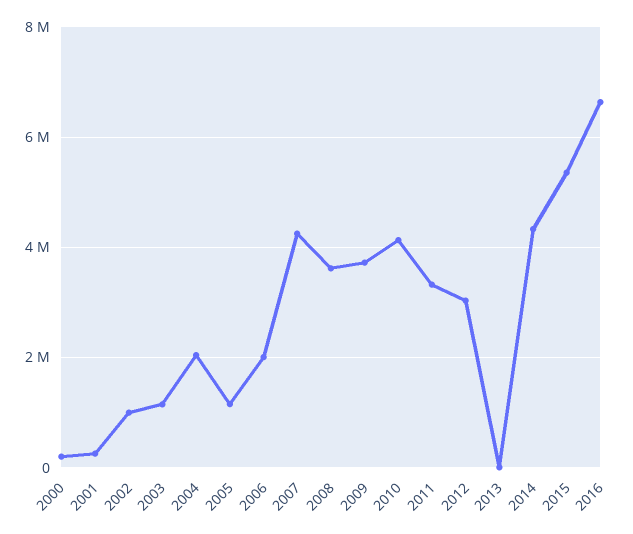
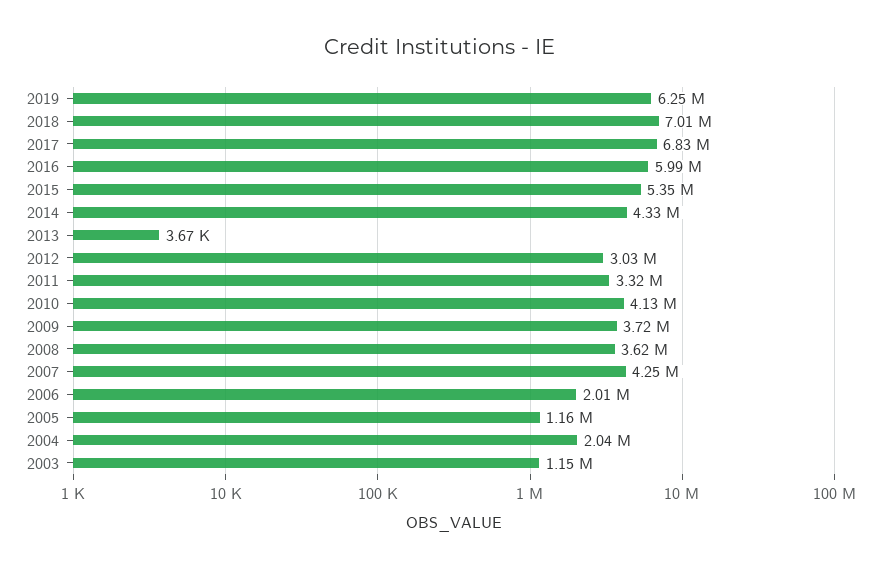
2000: 200000 -> none
2001: 200000 -> none
2002: 1000000 -> none
2016: 6600000 -> 5990000
2019: none -> 6250000
2018: none -> 7010000
2017: none -> 6830000

